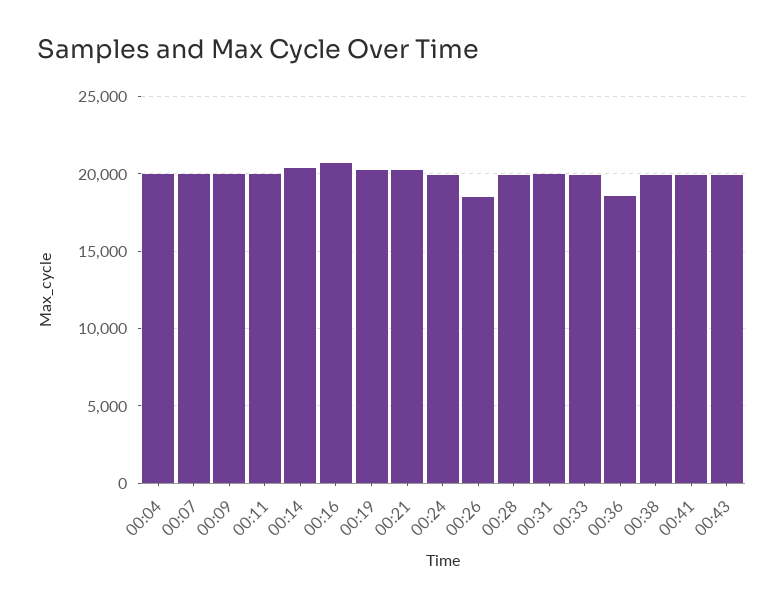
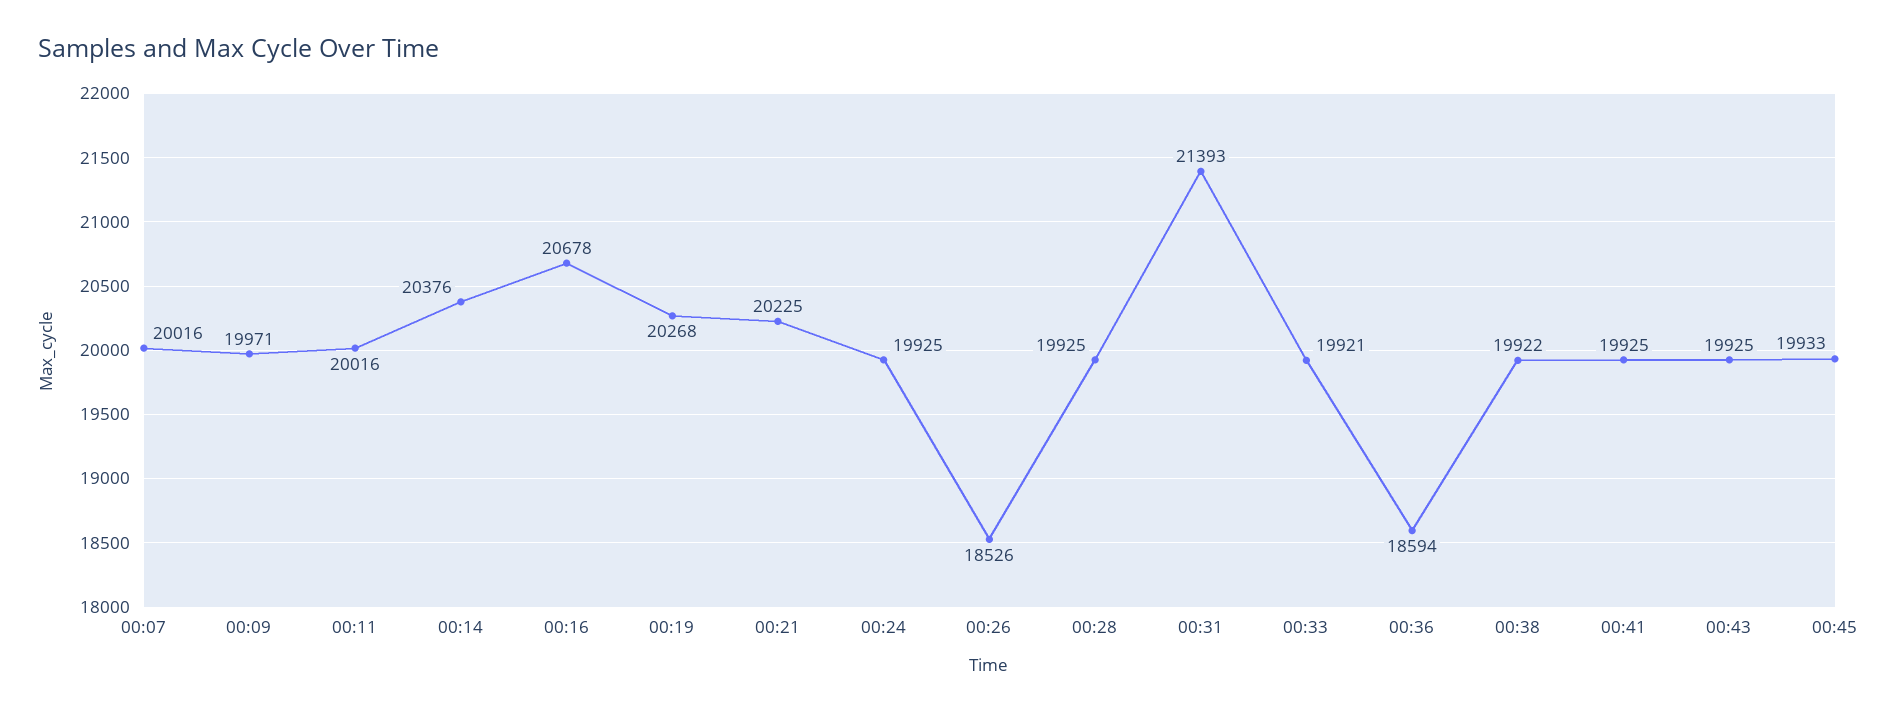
00:04: 20000 -> none
00:31: 20000 -> 21393
00:45: none -> 19933

